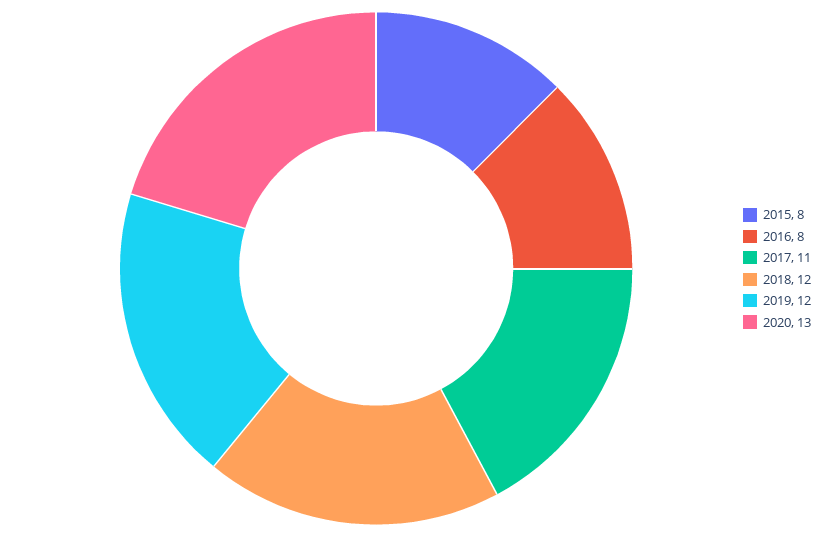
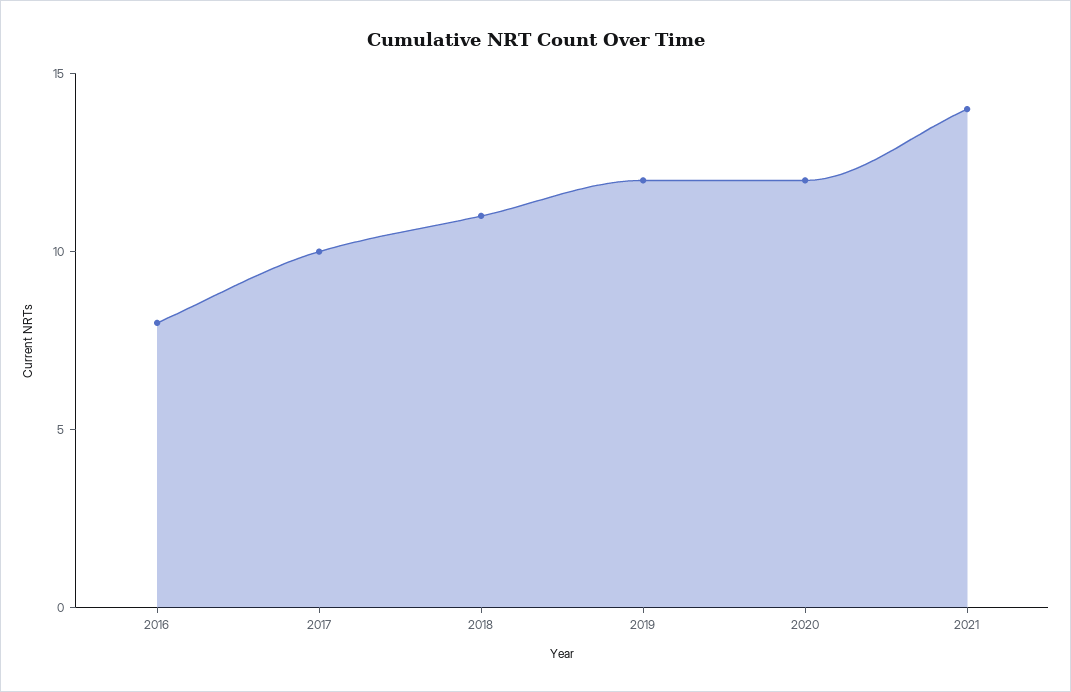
2015: 8 -> none
2017: 11 -> 10
2018: 12 -> 11
2020: 13 -> 12
2021: none -> 14

